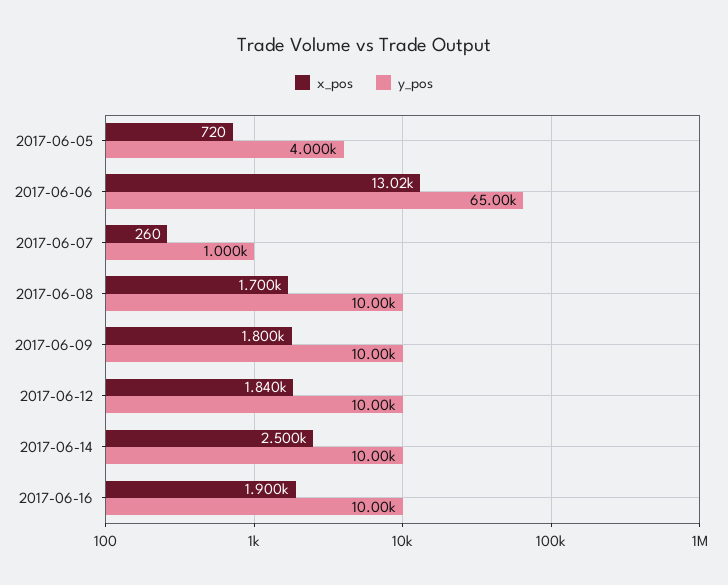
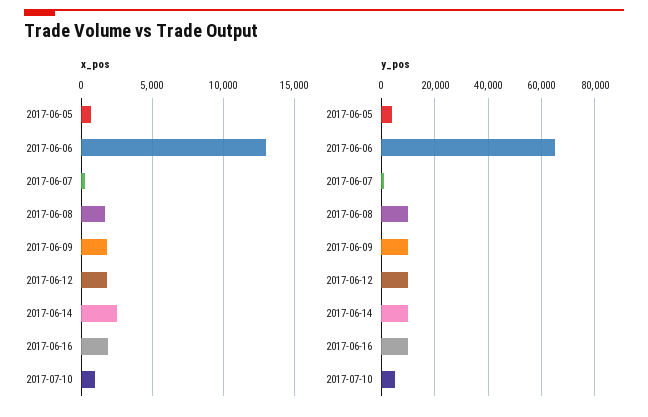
x_pos, 2017-07-10: none -> 1000
y_pos, 2017-07-10: none -> 5000

